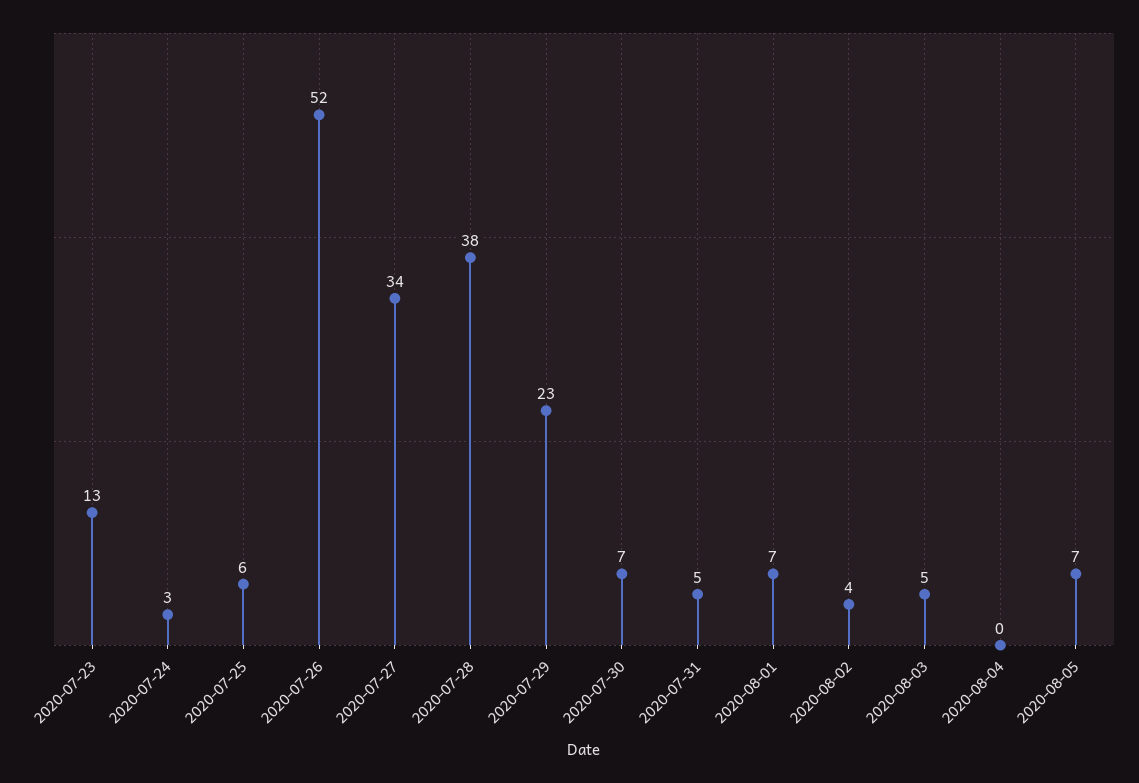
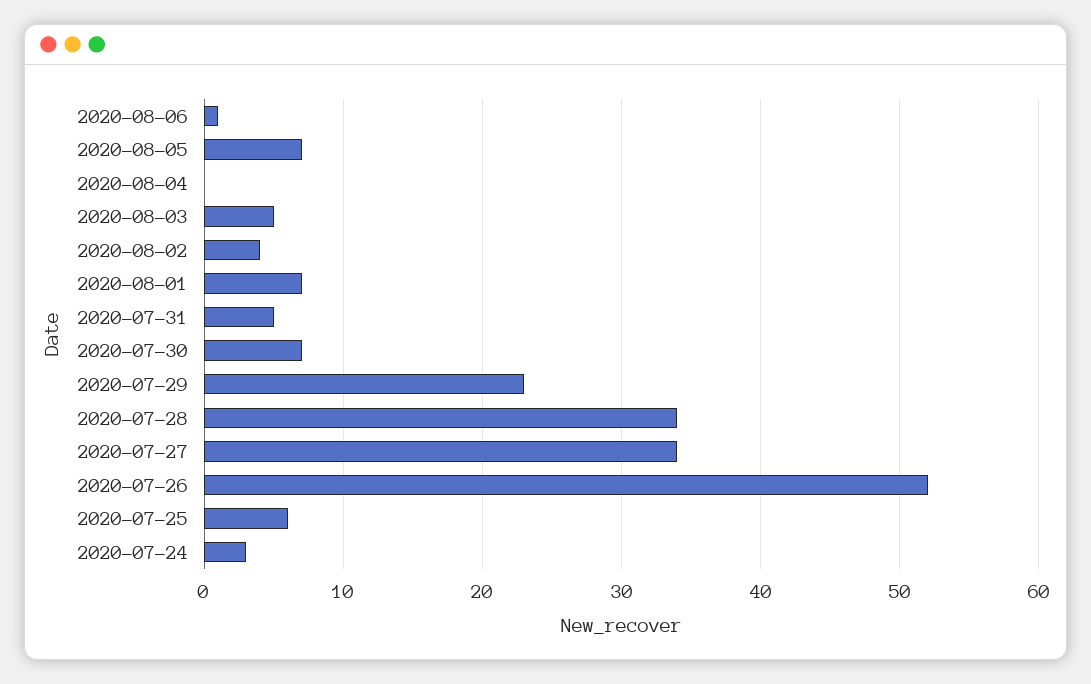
2020-07-23: 13 -> none
2020-07-28: 38 -> 34
2020-08-06: none -> 1

